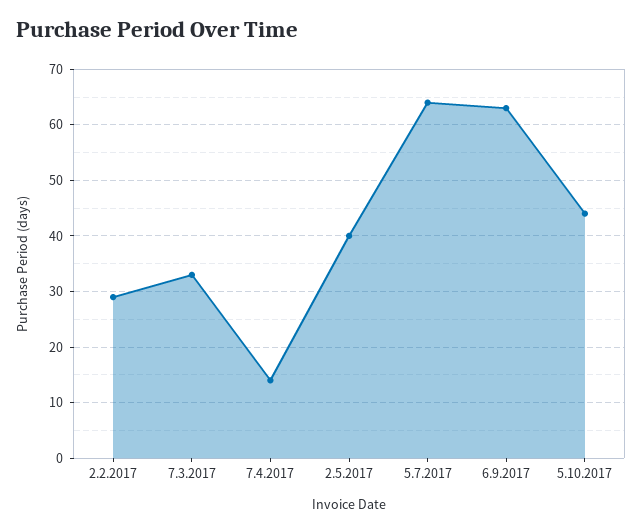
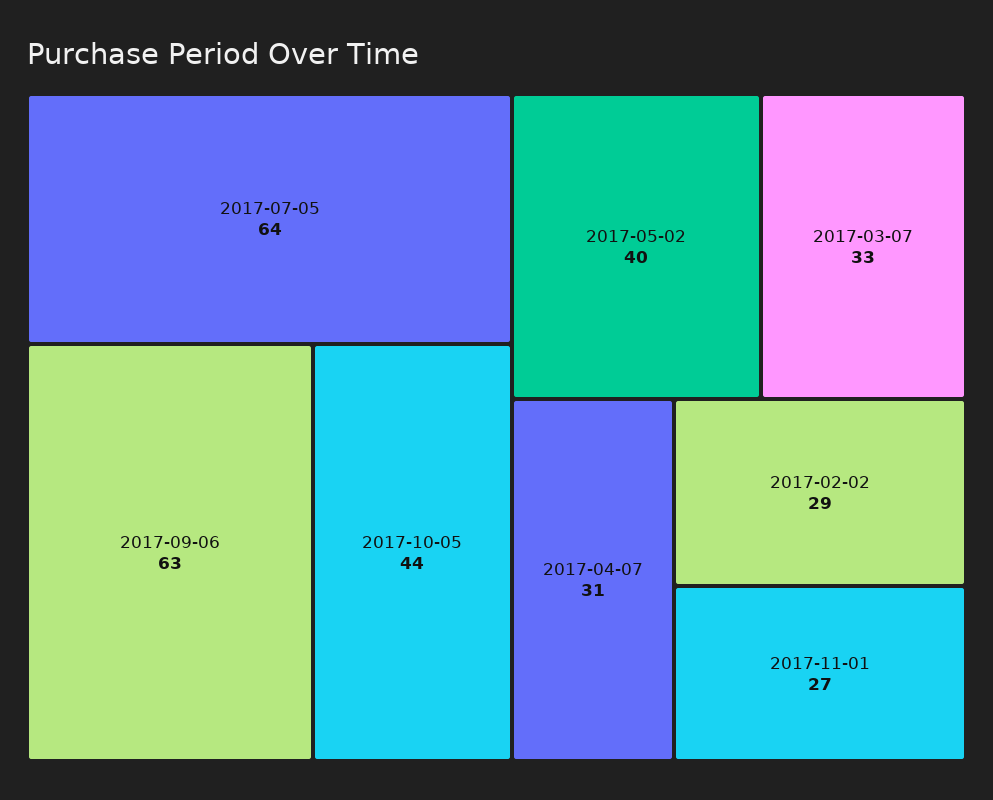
7.4.2017: 15 -> 31
2017-11-01: none -> 27

